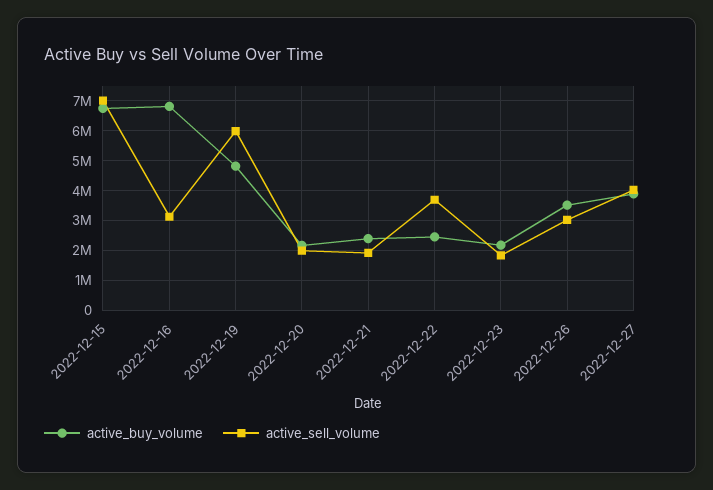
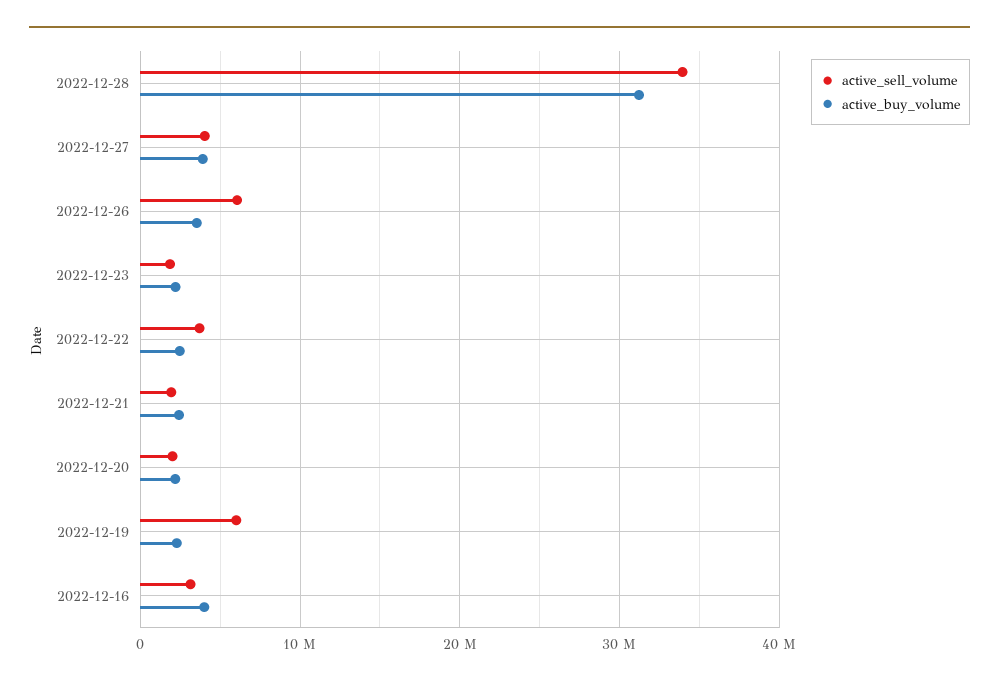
active_buy_volume, 2022-12-15: 6750000 -> none
active_sell_volume, 2022-12-15: 7000000 -> none
active_buy_volume, 2022-12-16: 6750000 -> 4000000
active_buy_volume, 2022-12-19: 4750000 -> 2000000
active_sell_volume, 2022-12-26: 3000000 -> 6000000
active_sell_volume, 2022-12-28: none -> 34000000
active_buy_volume, 2022-12-28: none -> 31000000

